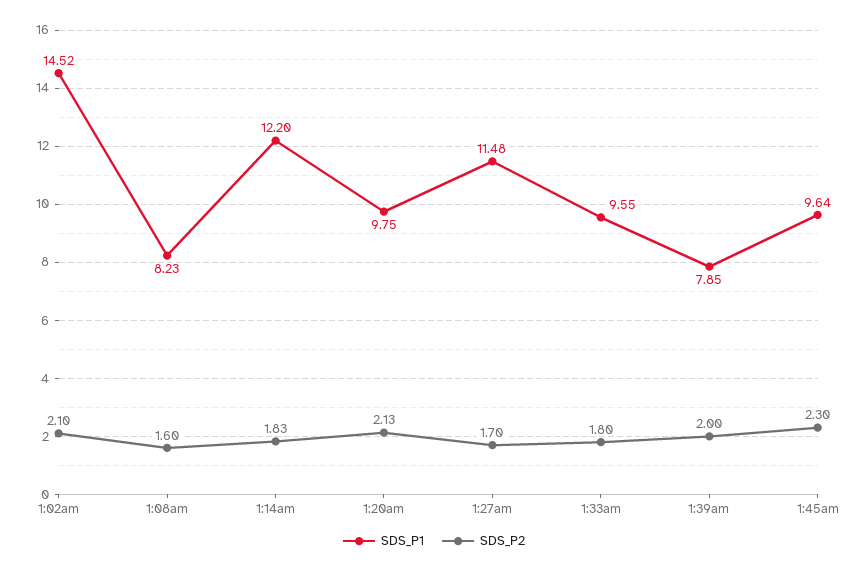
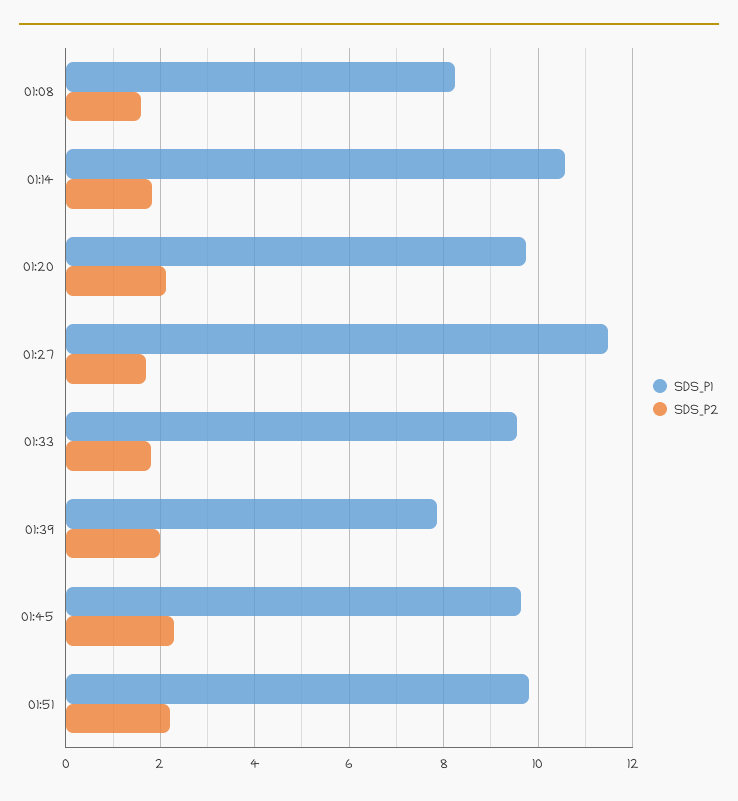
SDS_P1, 1:02am: 14.52 -> none
SDS_P2, 1:02am: 2.1 -> none
SDS_P1, 1:14am: 12.2 -> 10.6
SDS_P1, 01:51: none -> 9.8
SDS_P2, 01:51: none -> 2.2

